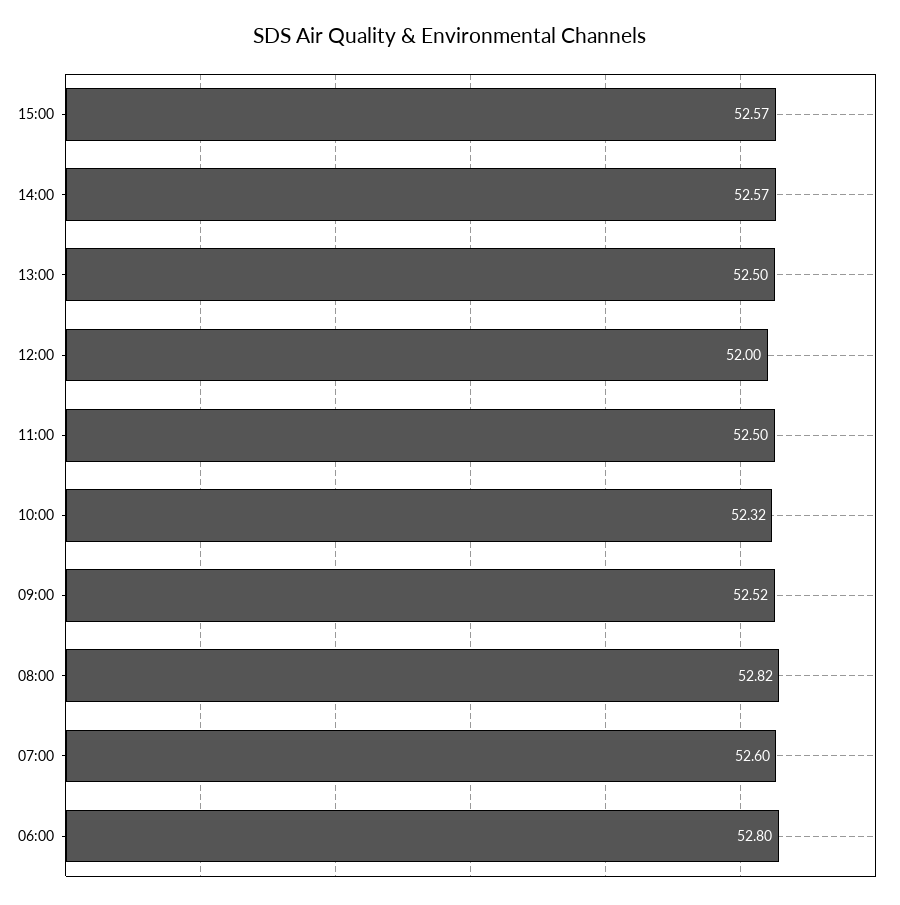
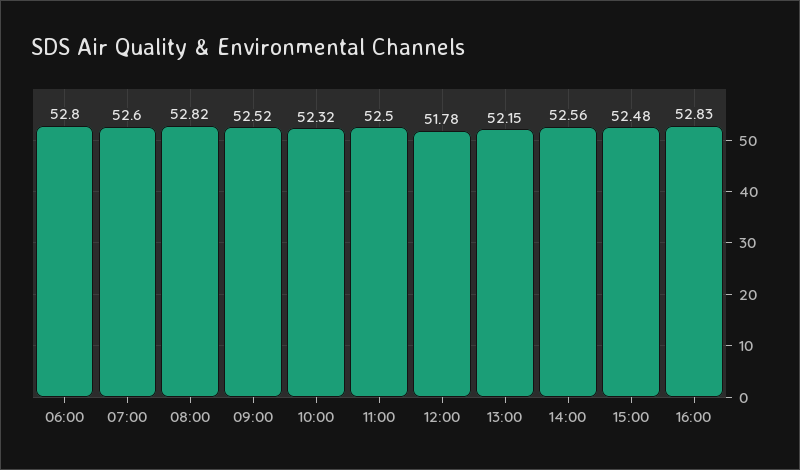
15:00: 52.57 -> 52.48
14:00: 52.57 -> 52.56
13:00: 52.5 -> 52.15
12:00: 52 -> 51.78
16:00: none -> 52.83

